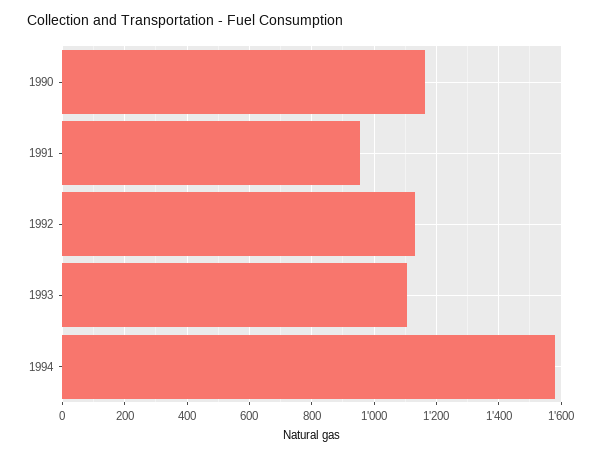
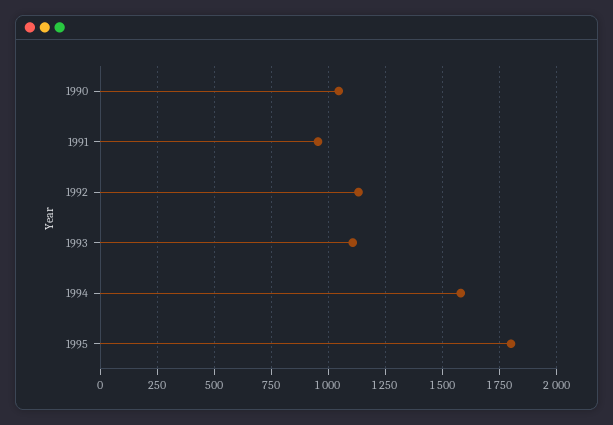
1990: 1160 -> 1050
1995: none -> 1800

